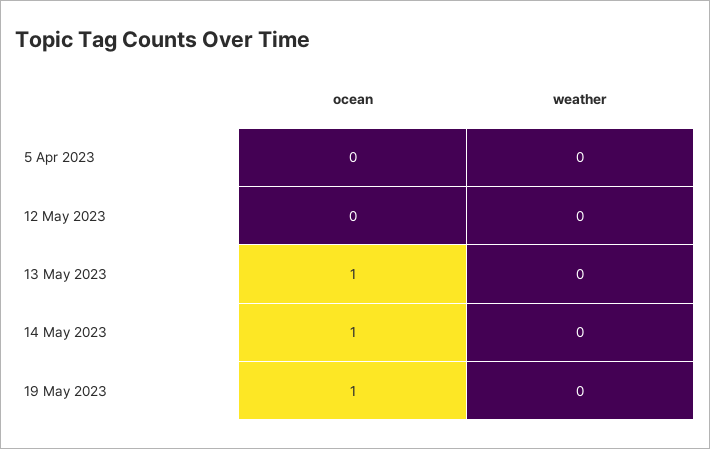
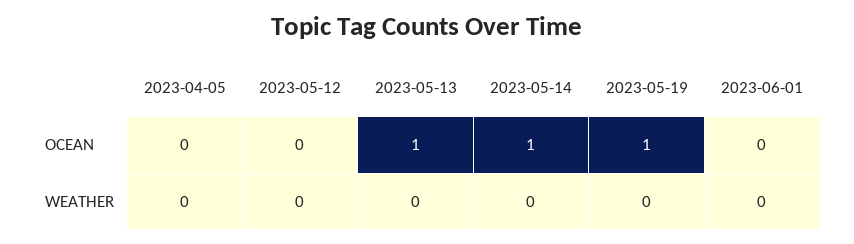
ocean, 2023-06-01: none -> 0
weather, 2023-06-01: none -> 0

